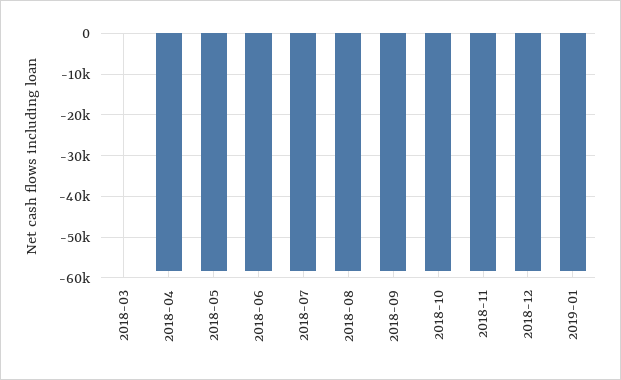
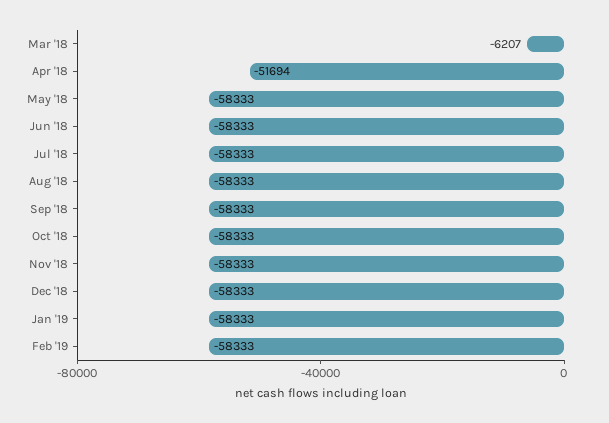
2018-03: 0 -> -6207
2018-04: -58000 -> -51694
Feb '19: none -> -58333

